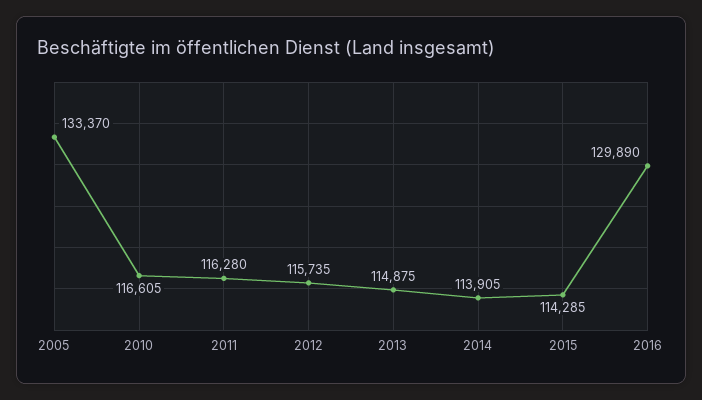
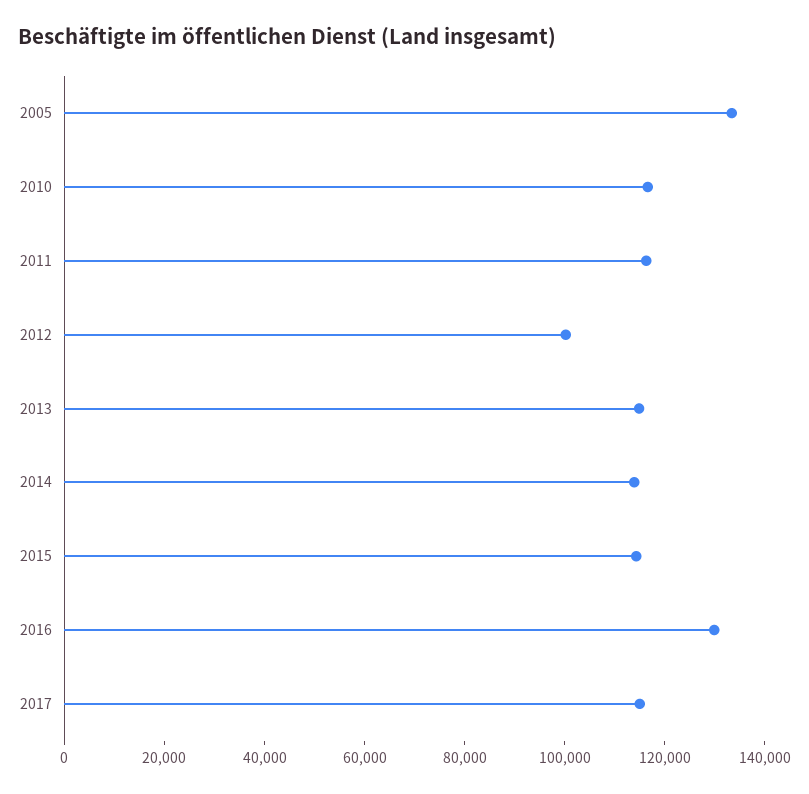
2012: 115735 -> 100000
2017: none -> 115000

